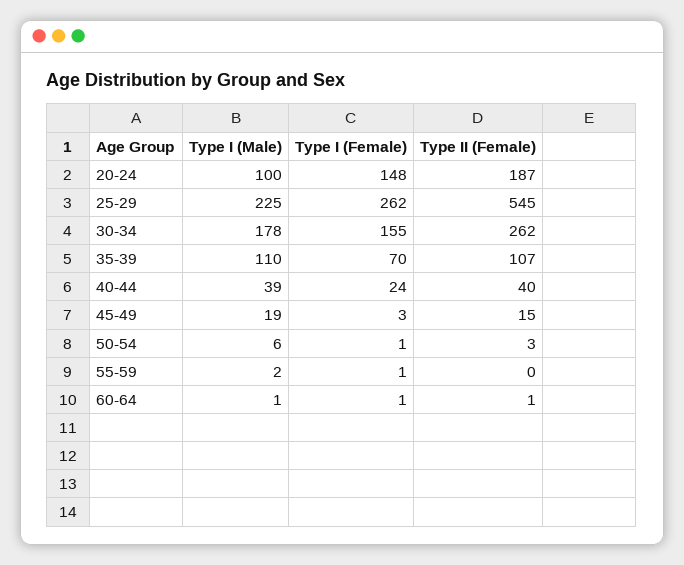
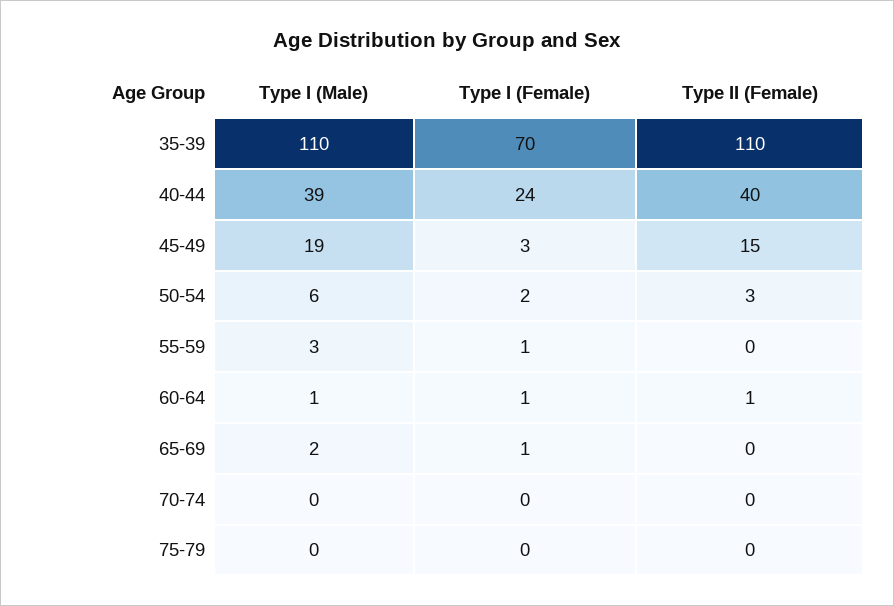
Type I (Male), 20-24: 100 -> none
Type I (Female), 20-24: 148 -> none
Type II (Female), 20-24: 187 -> none
Type I (Male), 25-29: 225 -> none
Type I (Female), 25-29: 262 -> none
Type II (Female), 25-29: 545 -> none
Type I (Male), 30-34: 178 -> none
Type I (Female), 30-34: 155 -> none
Type II (Female), 30-34: 262 -> none
Type II (Female), 35-39: 107 -> 110
Type I (Female), 50-54: 1 -> 2
Type I (Male), 55-59: 2 -> 3
Type I (Male), 65-69: none -> 2
Type I (Female), 65-69: none -> 1
Type II (Female), 65-69: none -> 0
Type I (Male), 70-74: none -> 0
Type I (Female), 70-74: none -> 0
Type II (Female), 70-74: none -> 0
Type I (Male), 75-79: none -> 0
Type I (Female), 75-79: none -> 0
Type II (Female), 75-79: none -> 0

